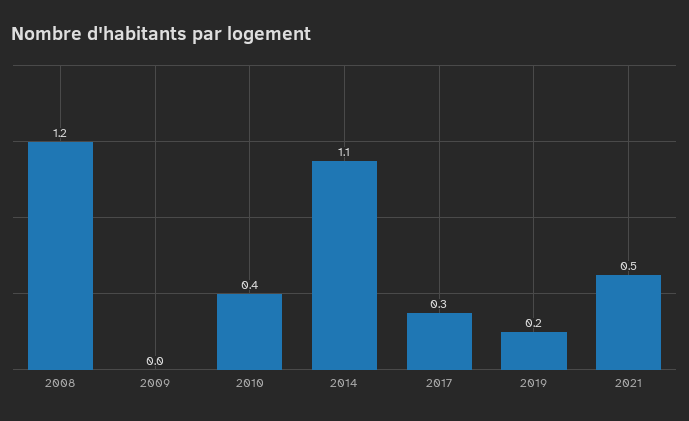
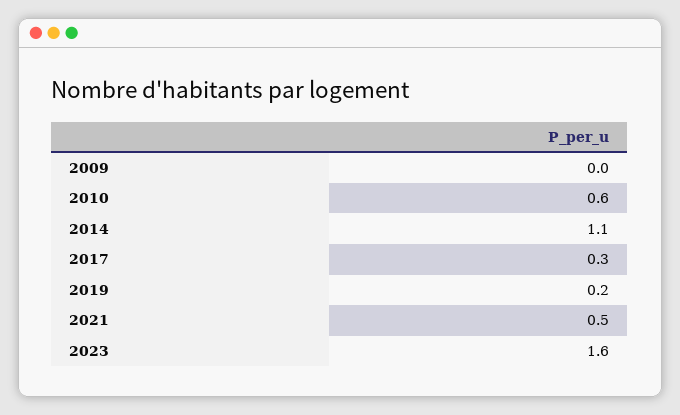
2008: 1.2 -> none
2010: 0.4 -> 0.6
2023: none -> 1.6

